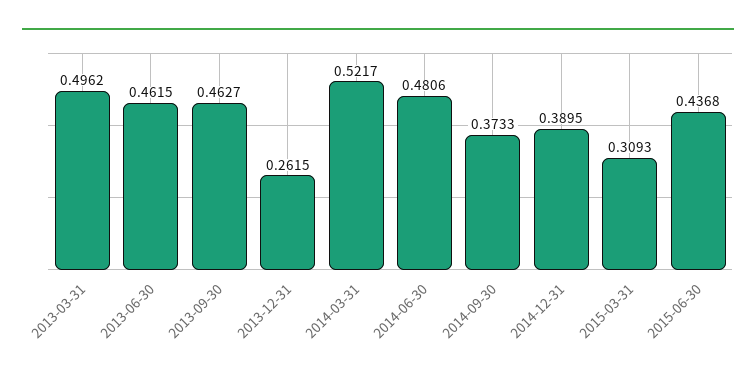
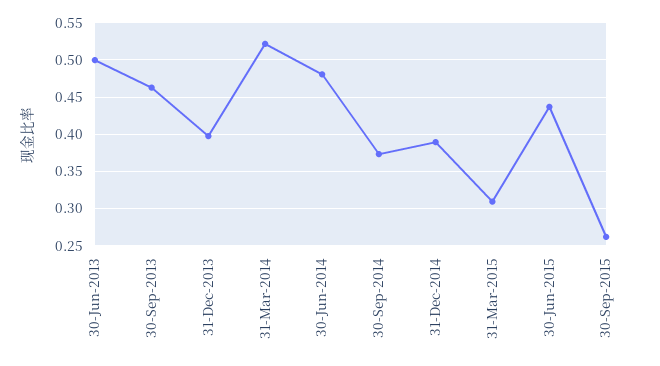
2013-03-31: 0.4962 -> none
2013-06-30: 0.4615 -> 0.5
2013-12-31: 0.2615 -> 0.4
30-Sep-2015: none -> 0.26

